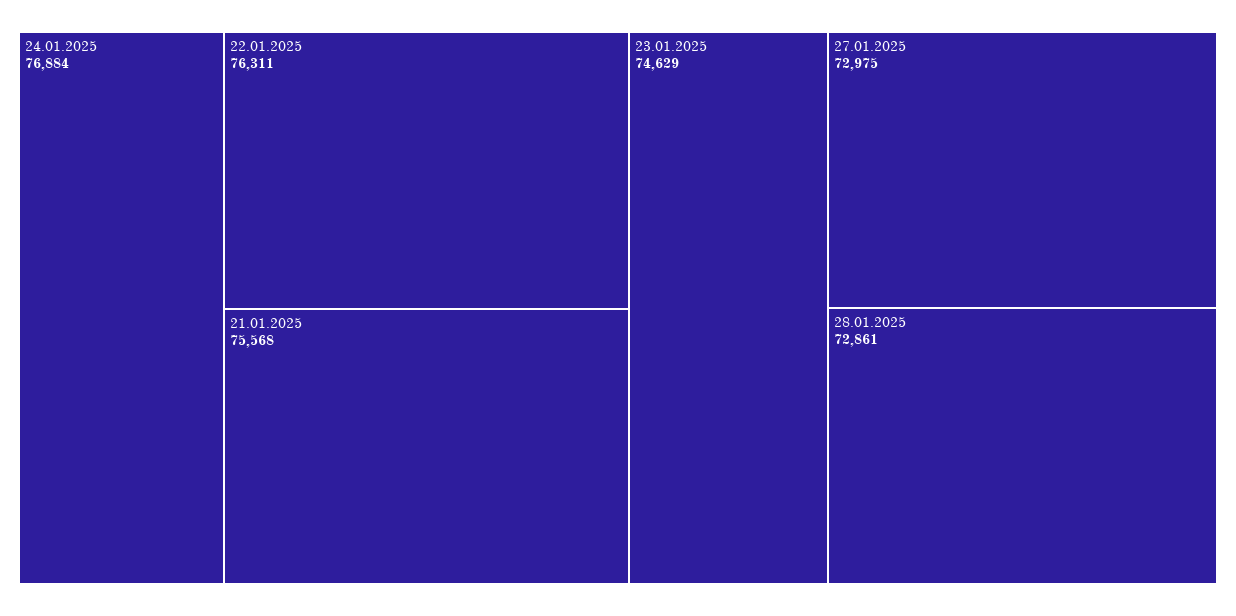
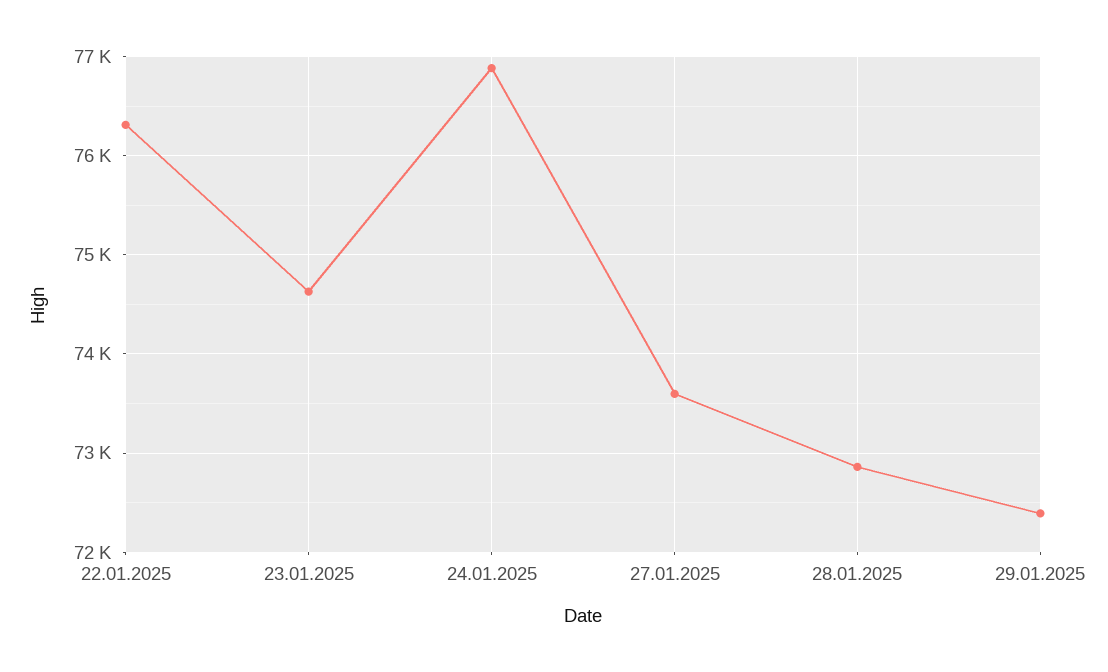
21.01.2025: 75568 -> none
27.01.2025: 72975 -> 73600
29.01.2025: none -> 72400

